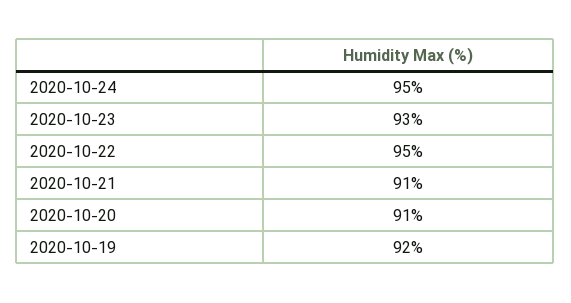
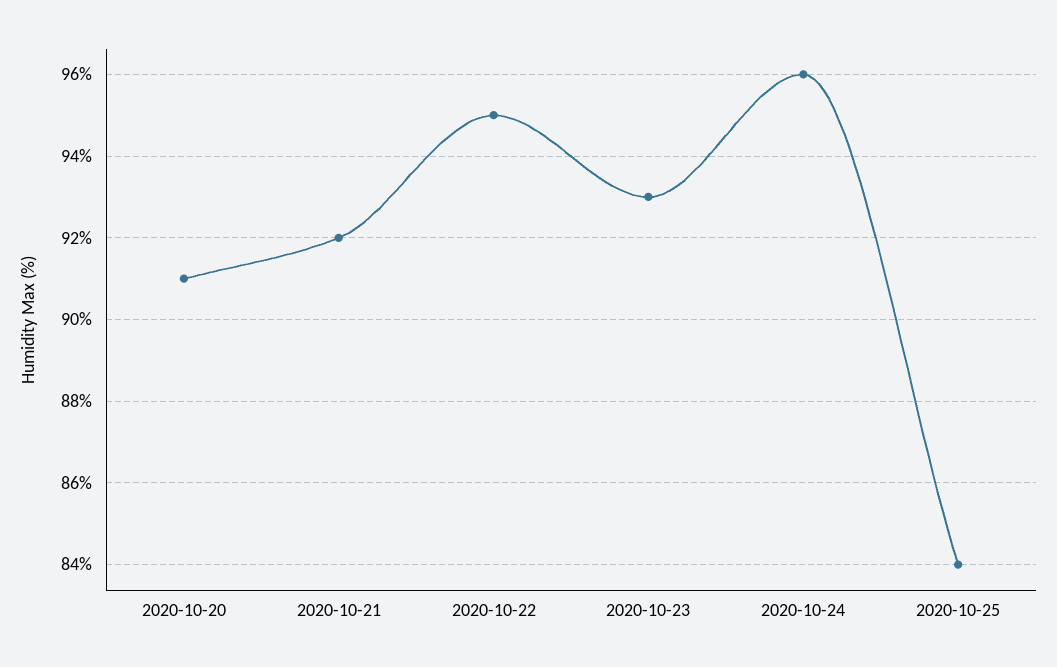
2020-10-24: 95 -> 96
2020-10-21: 91 -> 92
2020-10-19: 92 -> none
2020-10-25: none -> 84

